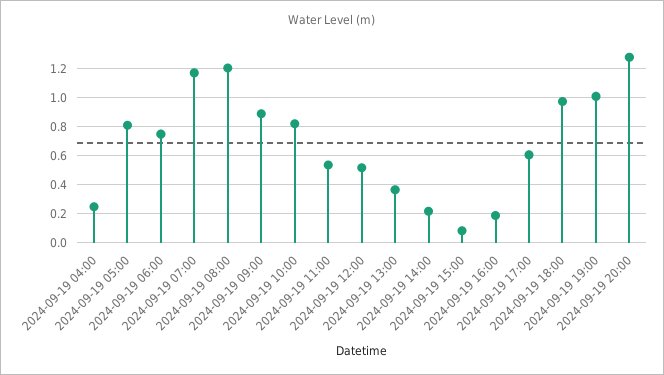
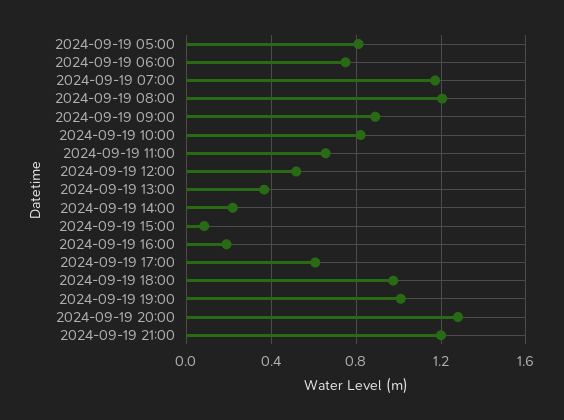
2024-09-19 04:00: 0.25 -> none
2024-09-19 11:00: 0.55 -> 0.65
2024-09-19 21:00: none -> 1.2

